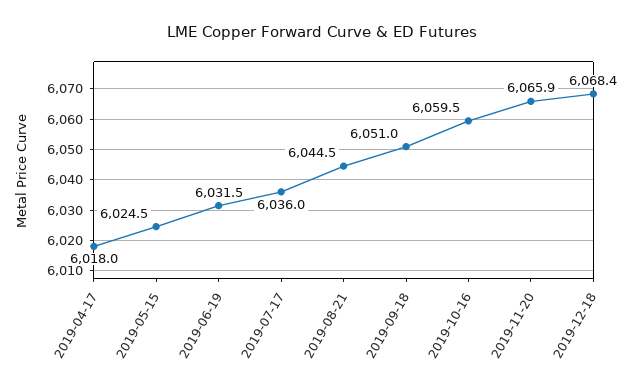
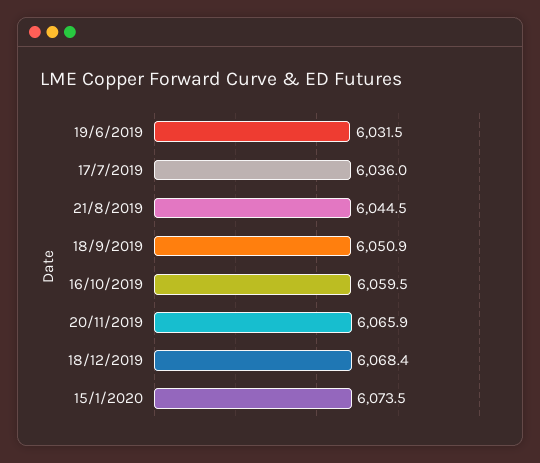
2019-04-17: 6018 -> none
2019-05-15: 6024.5 -> none
2019-09-18: 6051 -> 6050.9
15/1/2020: none -> 6073.5

